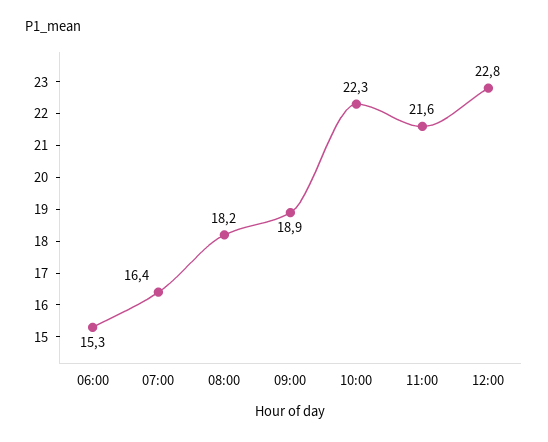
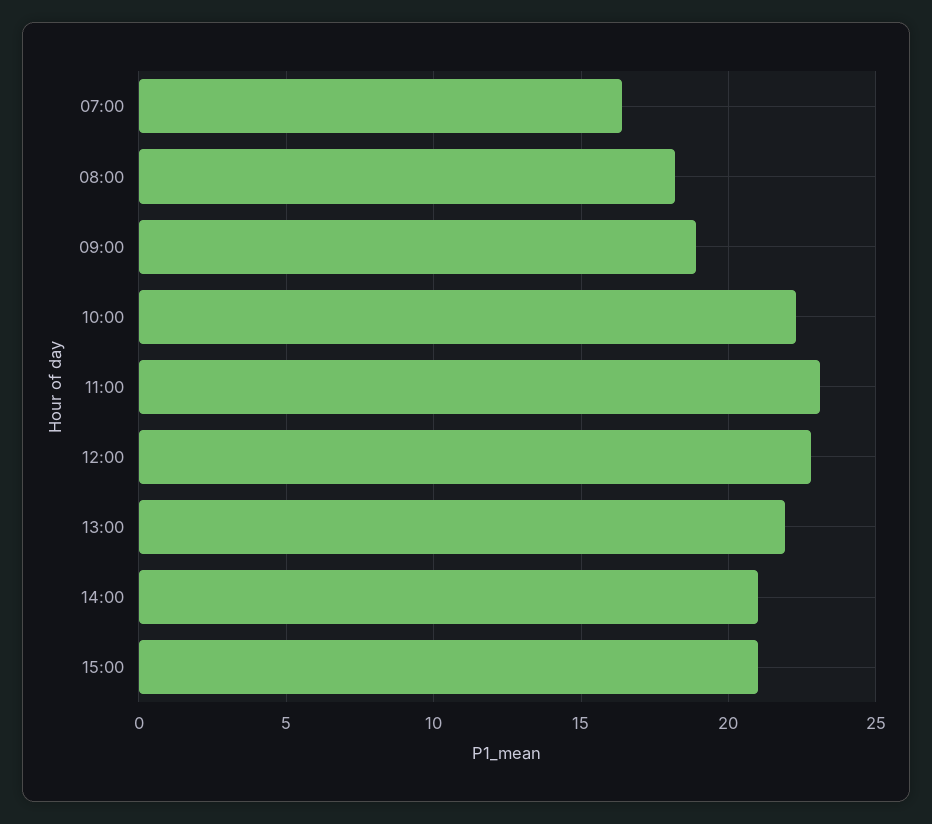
06:00: 15.3 -> none
11:00: 21.6 -> 23
13:00: none -> 22
14:00: none -> 21
15:00: none -> 21

